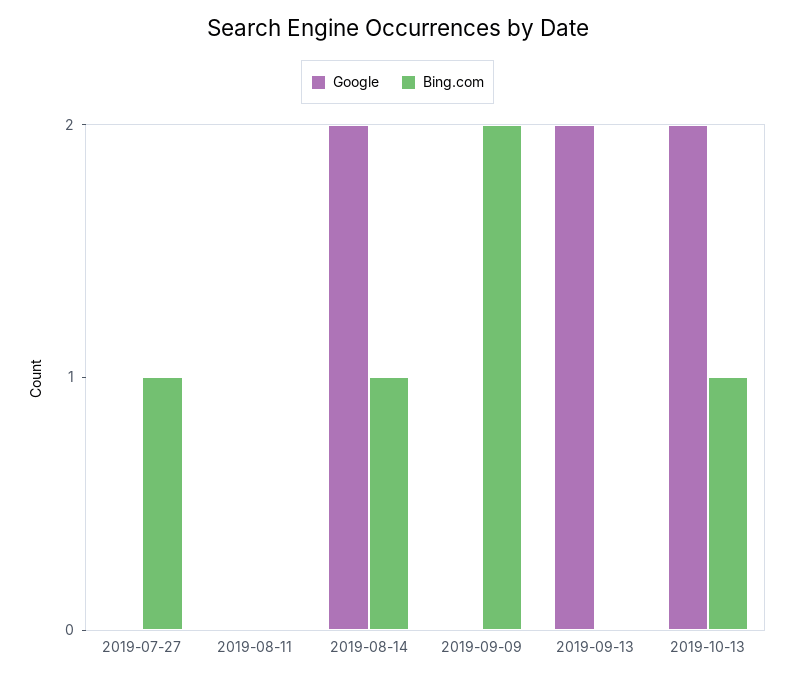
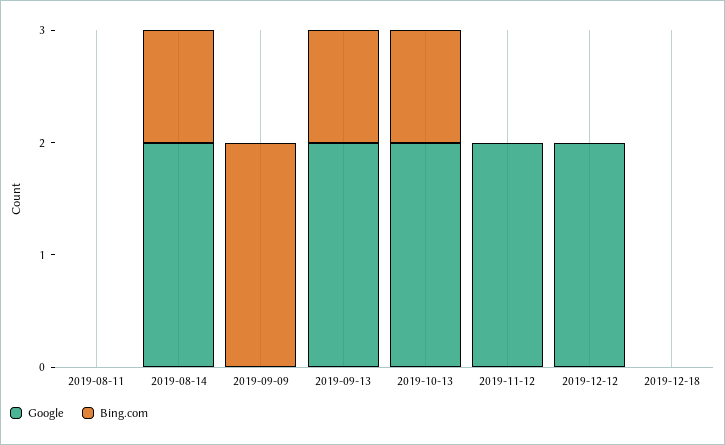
Google, 2019-07-27: 0 -> none
Bing.com, 2019-07-27: 1 -> none
Bing.com, 2019-09-13: 0 -> 1
Google, 2019-11-12: none -> 2
Bing.com, 2019-11-12: none -> 0
Google, 2019-12-12: none -> 2
Bing.com, 2019-12-12: none -> 0
Google, 2019-12-18: none -> 0
Bing.com, 2019-12-18: none -> 0

